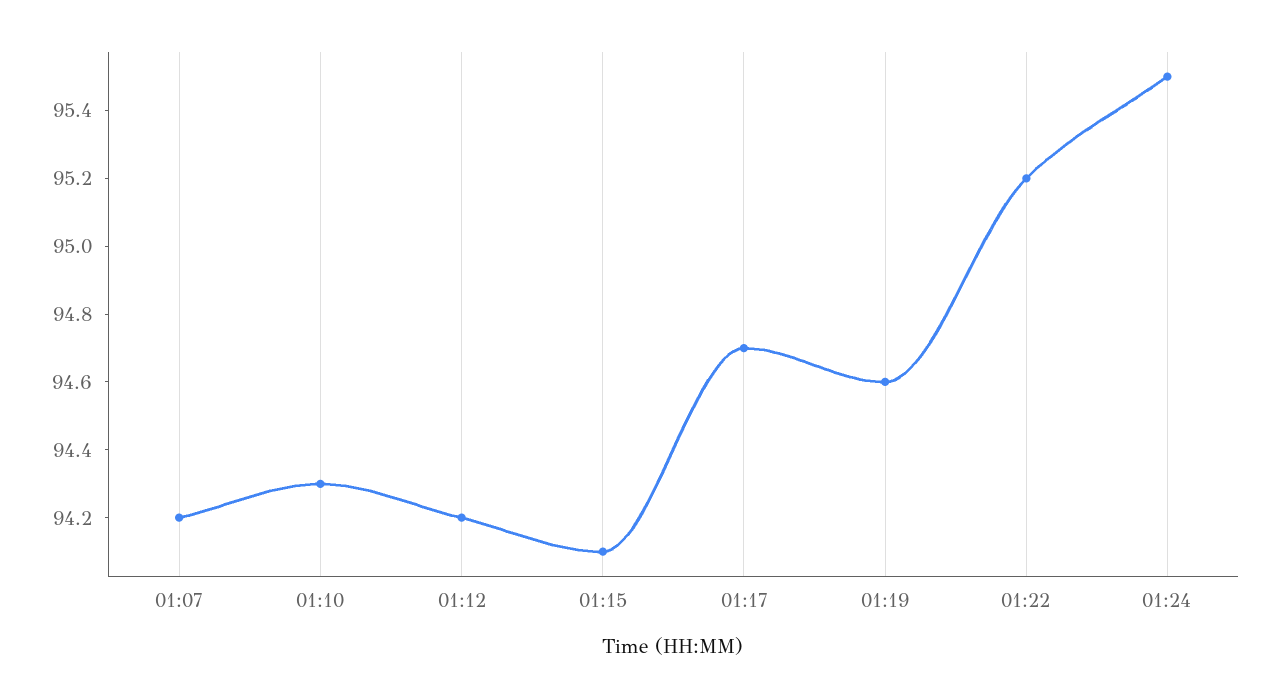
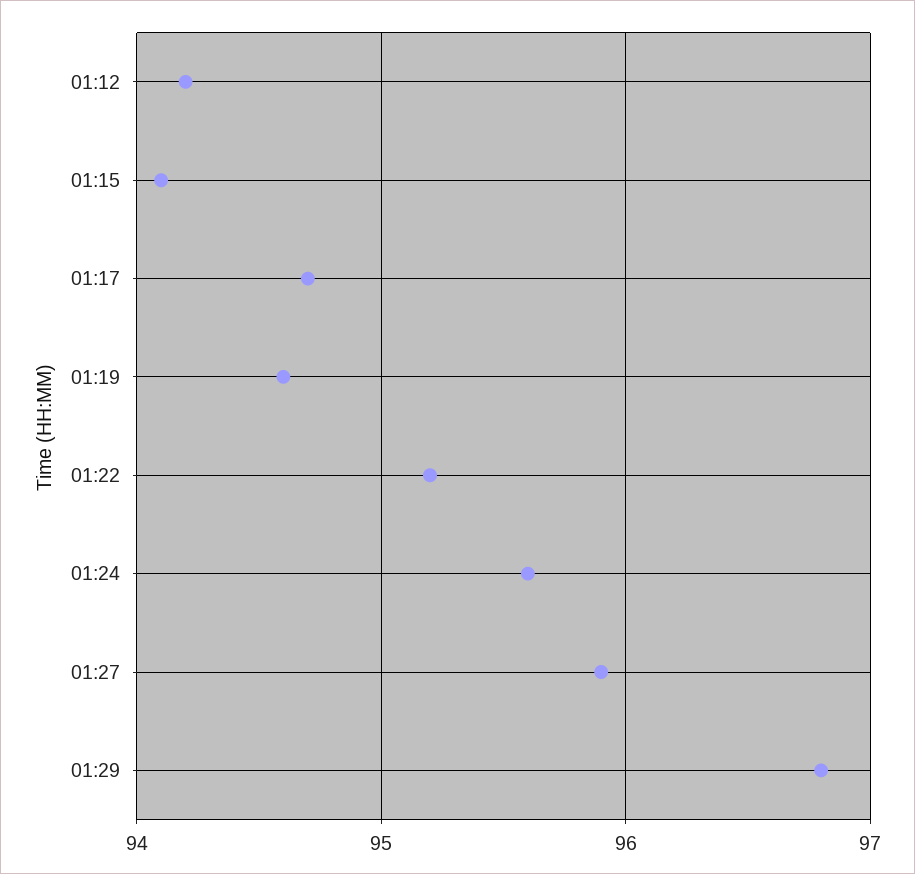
01:07: 94.2 -> none
01:10: 94.3 -> none
01:24: 95.5 -> 95.6
01:27: none -> 95.9
01:29: none -> 96.8

